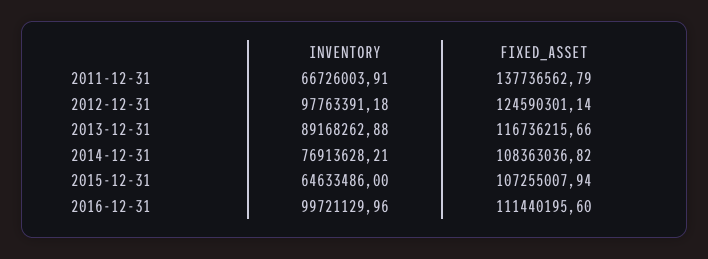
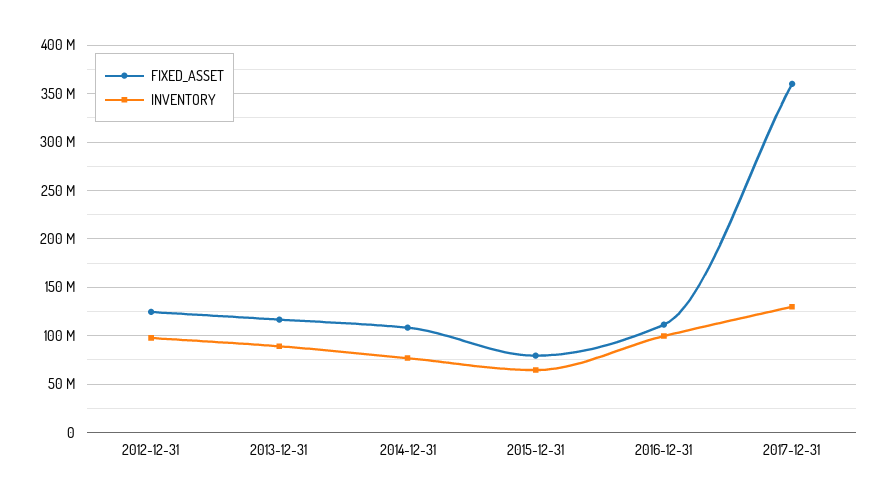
INVENTORY, 2011-12-31: 66726003.91 -> none
FIXED_ASSET, 2011-12-31: 137736562.79 -> none
FIXED_ASSET, 2015-12-31: 107255007.94 -> 80000000
FIXED_ASSET, 2017-12-31: none -> 360000000
INVENTORY, 2017-12-31: none -> 130000000

